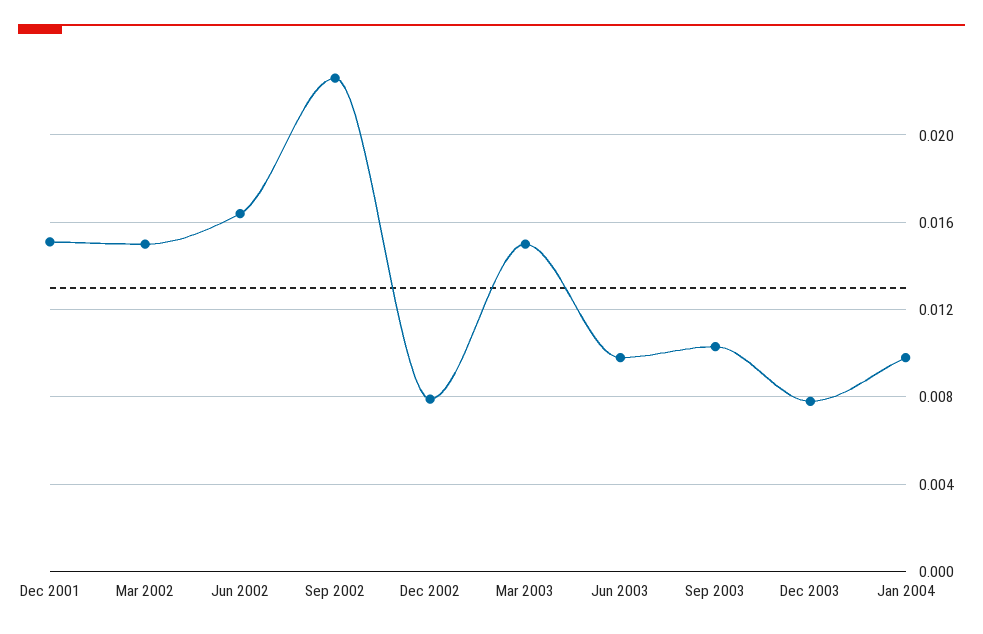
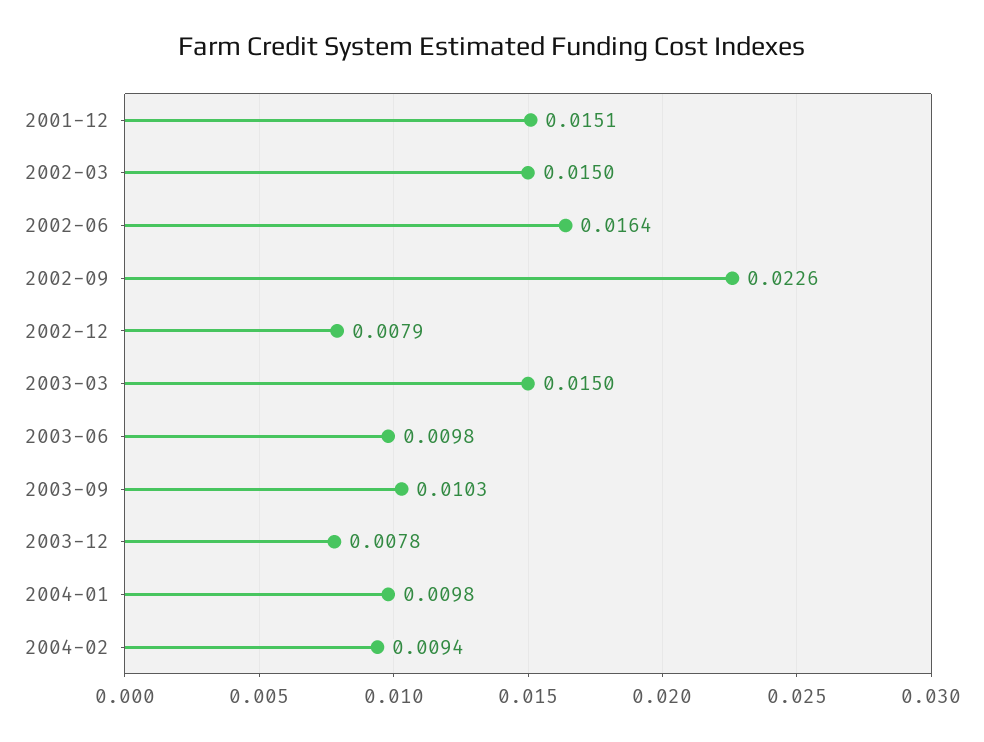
2004-02: none -> 0.0094

